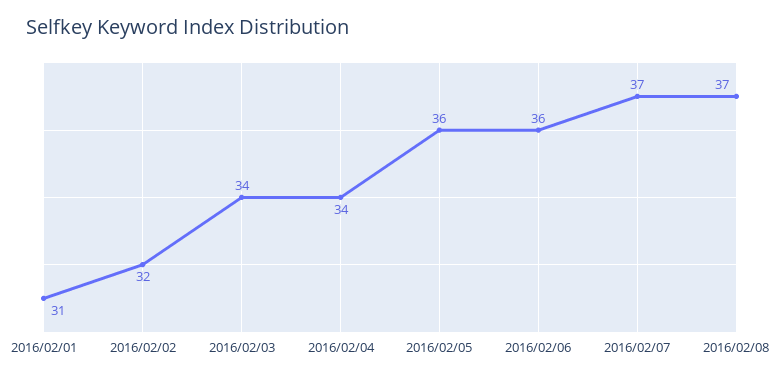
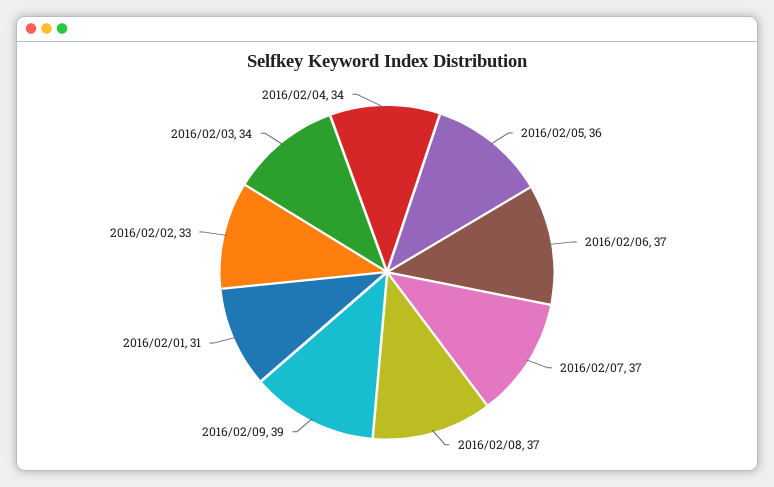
2016/02/02: 32 -> 33
2016/02/06: 36 -> 37
2016/02/09: none -> 39

